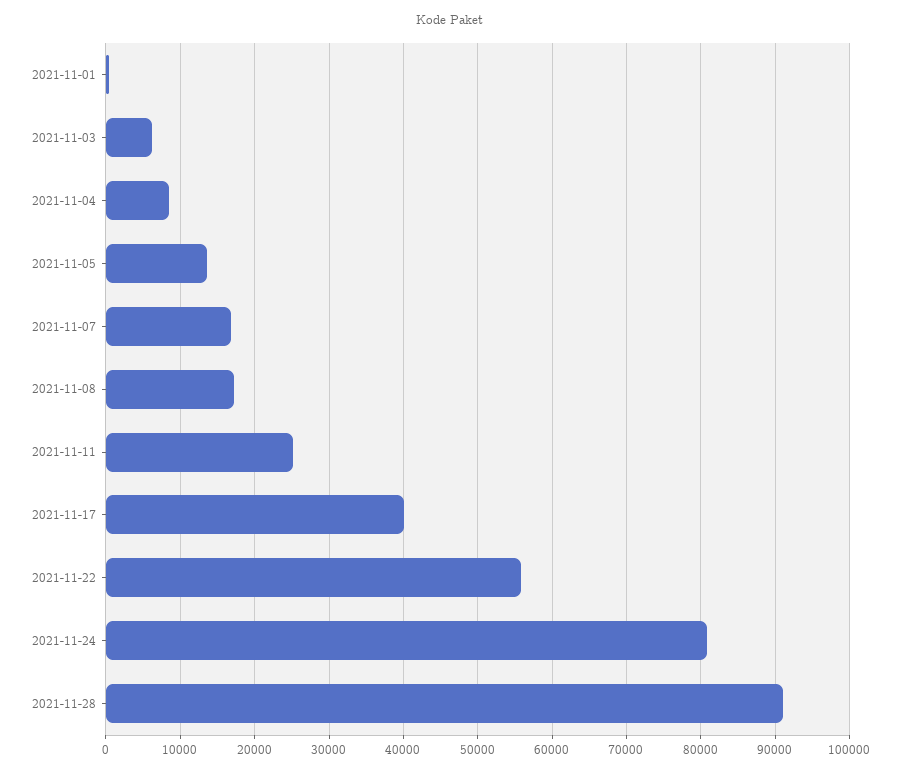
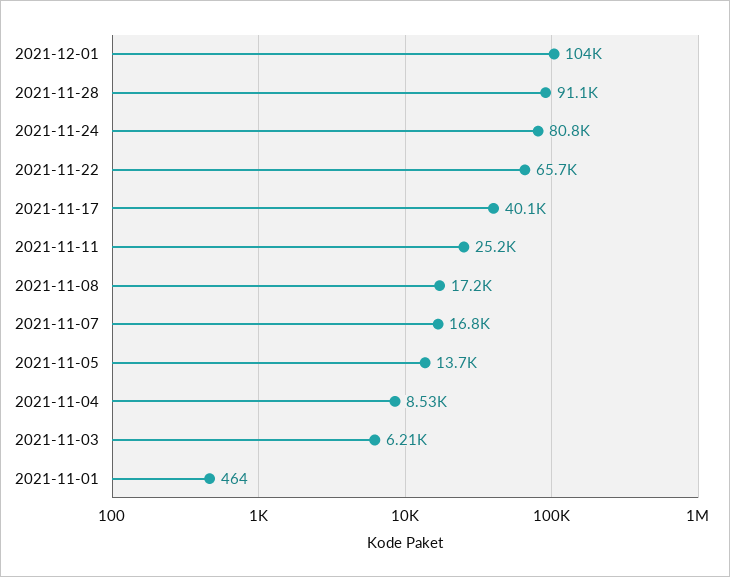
2021-11-22: 56000 -> 65700
2021-12-01: none -> 104000

